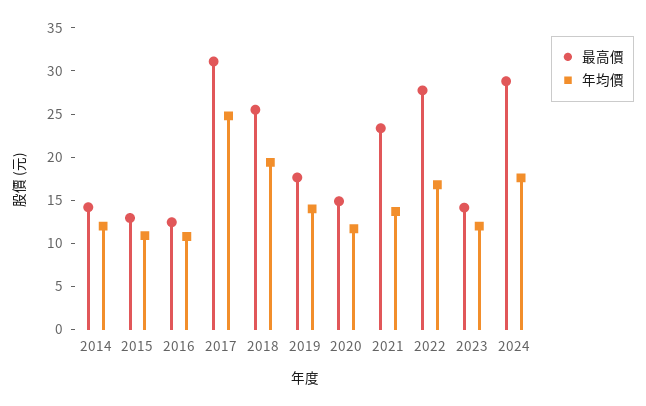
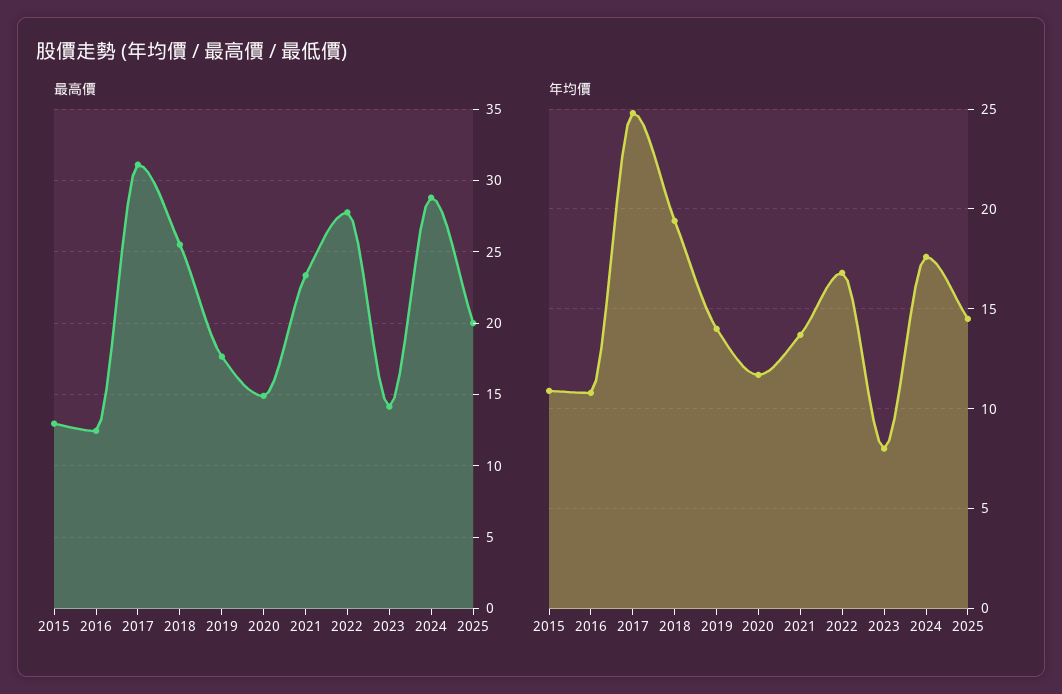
最高價, 2014: 14 -> none
年均價, 2014: 12 -> none
年均價, 2023: 12 -> 8
最高價, 2025: none -> 20
年均價, 2025: none -> 14.5

